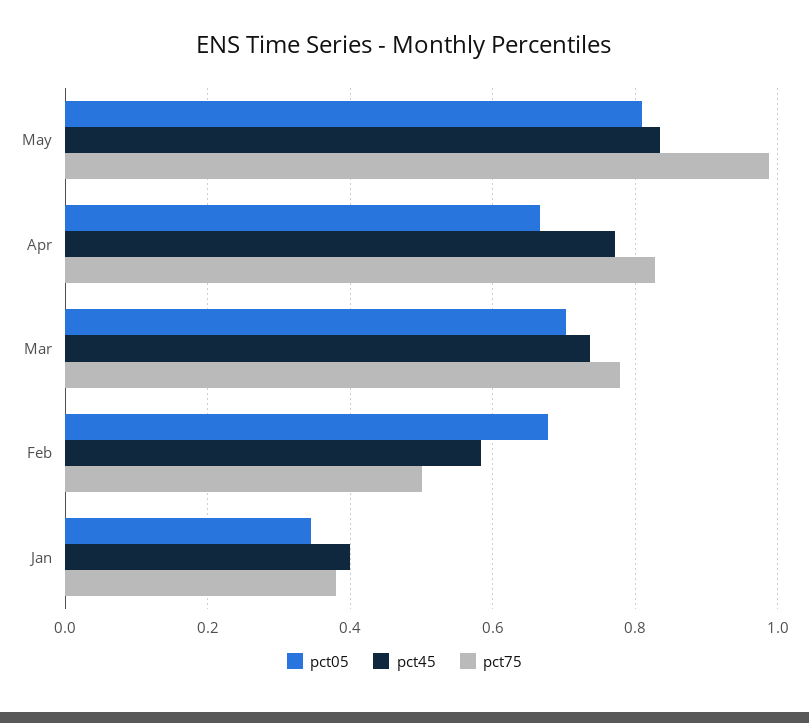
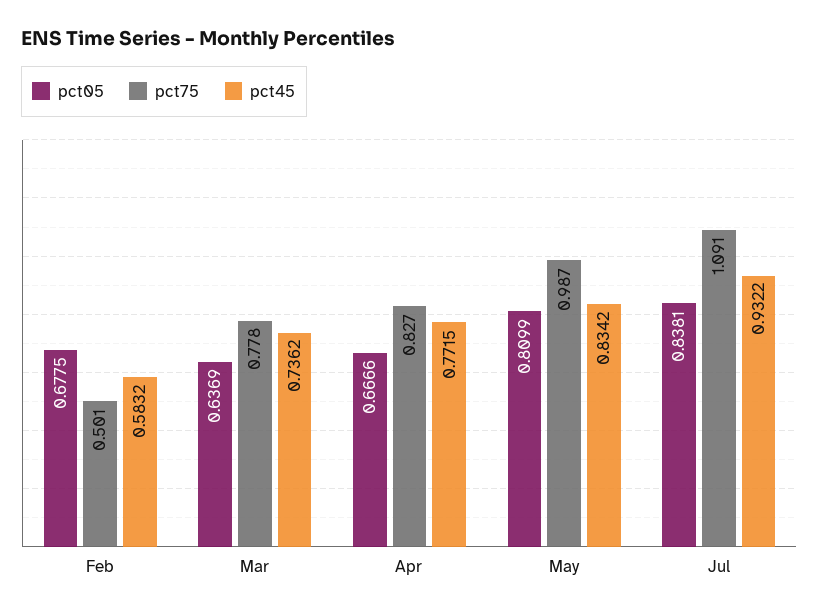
pct05, Mar: 0.7 -> 0.6369
pct05, Jan: 0.34 -> none
pct45, Jan: 0.4 -> none
pct75, Jan: 0.38 -> none
pct05, Jul: none -> 0.8381
pct75, Jul: none -> 1.091
pct45, Jul: none -> 0.9322

